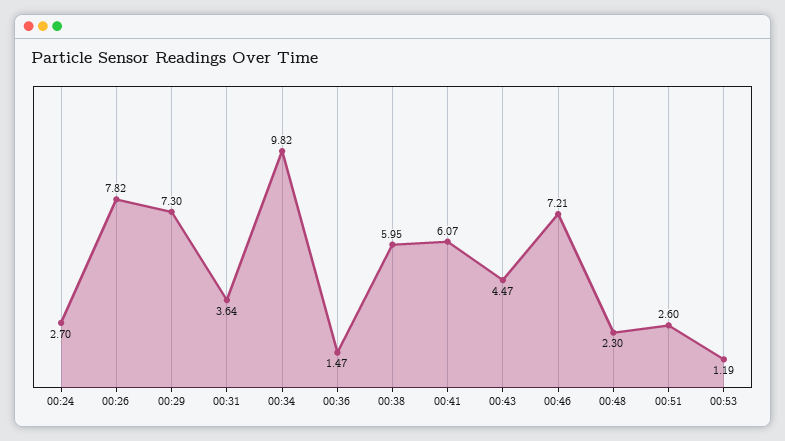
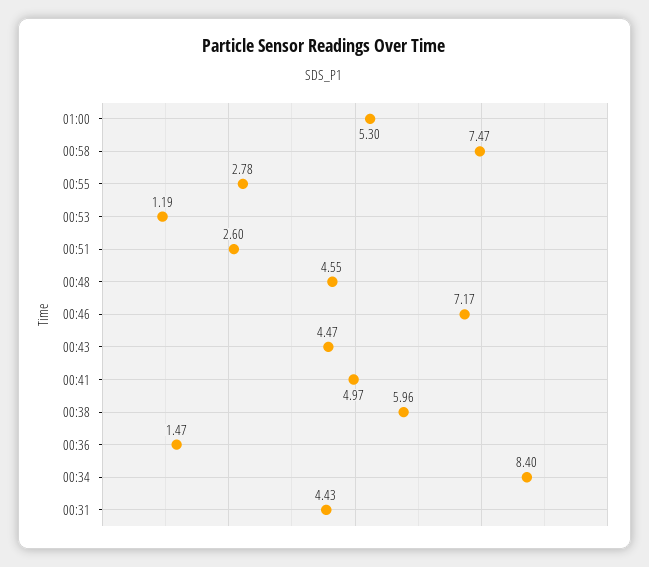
00:24: 2.7 -> none
00:26: 7.82 -> none
00:29: 7.3 -> none
00:31: 3.64 -> 4.43
00:34: 9.82 -> 8.4
00:38: 5.95 -> 5.96
00:41: 6.07 -> 4.97
00:46: 7.21 -> 7.17
00:48: 2.3 -> 4.55
01:00: none -> 5.3
00:58: none -> 7.47
00:55: none -> 2.78

